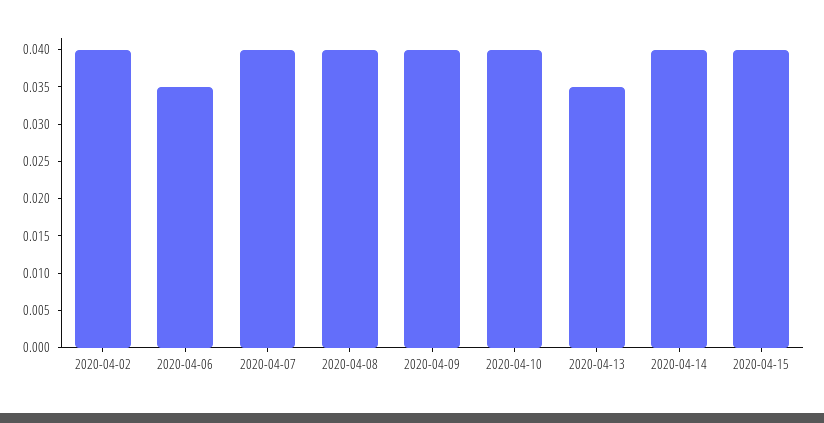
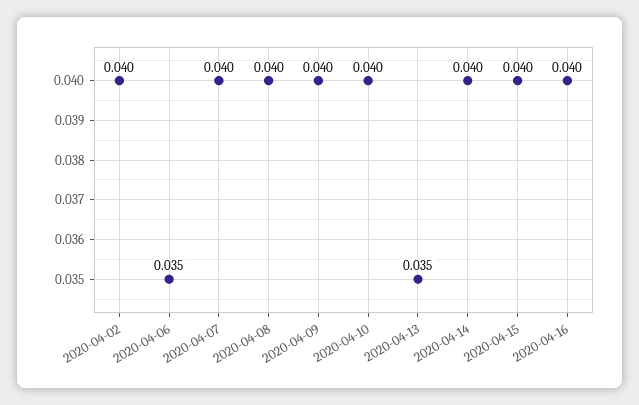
2020-04-16: none -> 0.04

